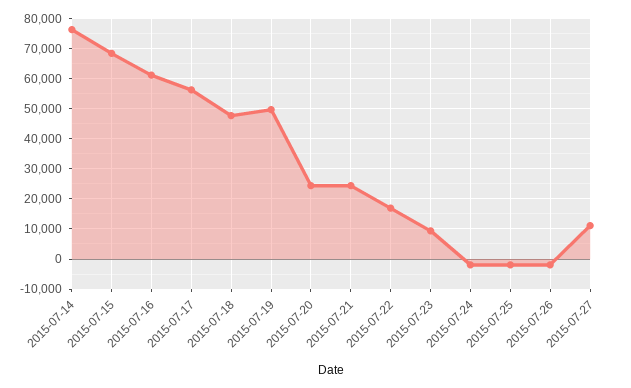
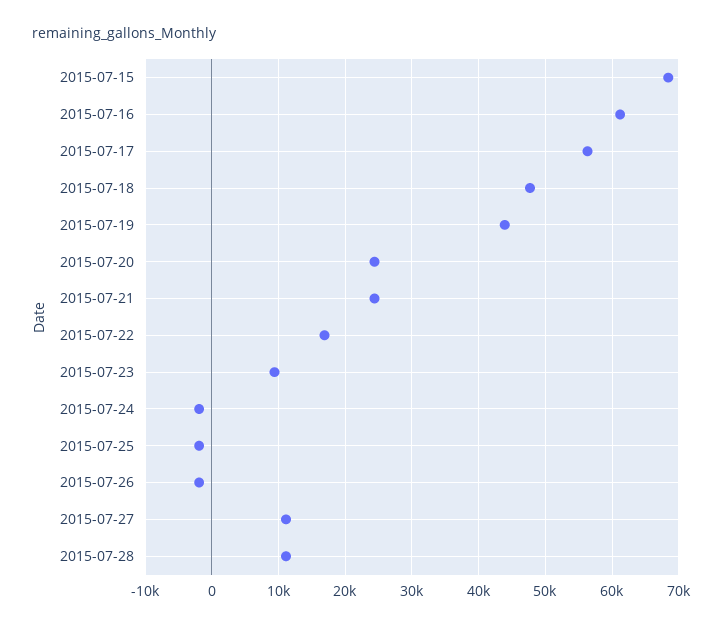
2015-07-14: 76000 -> none
2015-07-19: 50000 -> 44000
2015-07-28: none -> 11000

